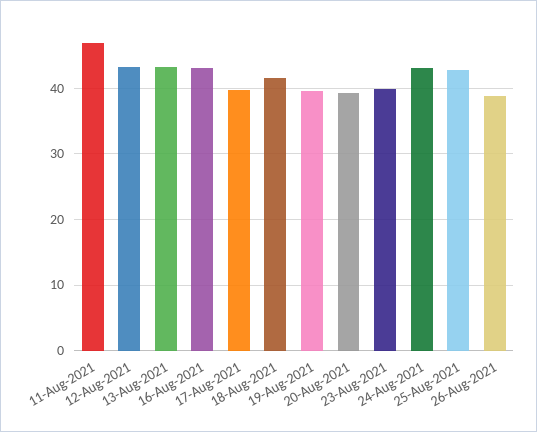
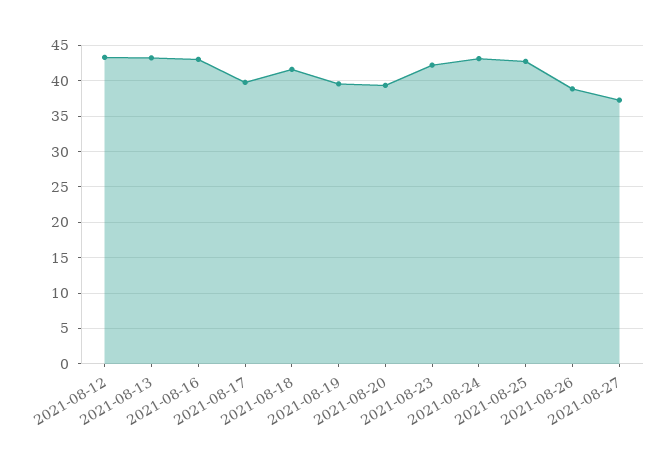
11-Aug-2021: 47 -> none
23-Aug-2021: 40 -> 42
2021-08-27: none -> 37

